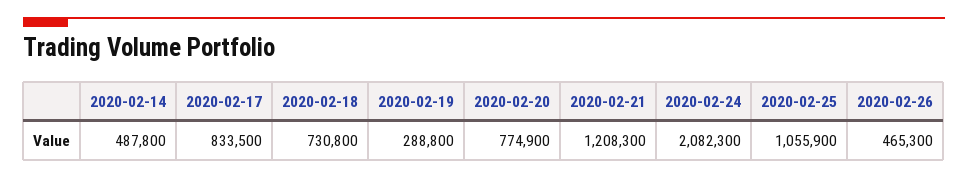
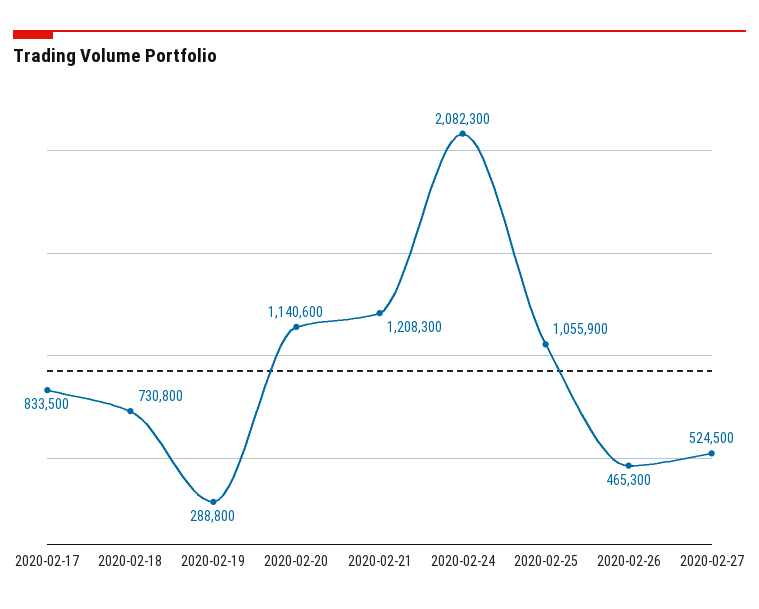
2020-02-14: 487800 -> none
2020-02-20: 774900 -> 1140600
2020-02-27: none -> 524500

